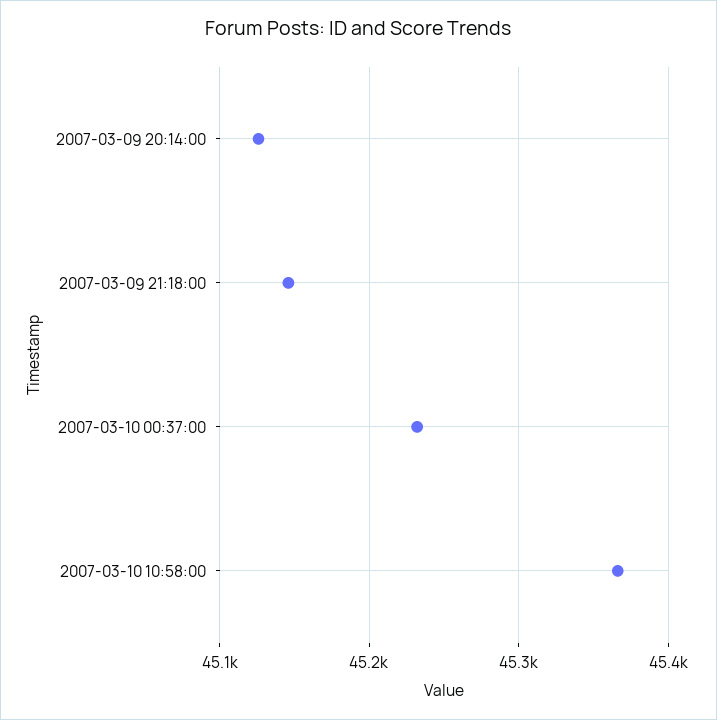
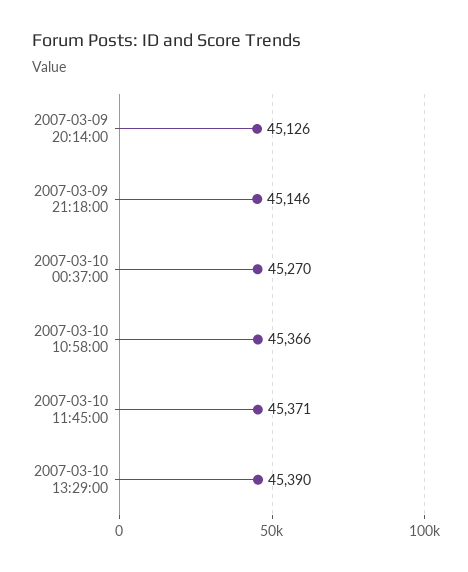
2007-03-10 00:37:00: 45230 -> 45270
2007-03-10 11:45:00: none -> 45371
2007-03-10 13:29:00: none -> 45390

